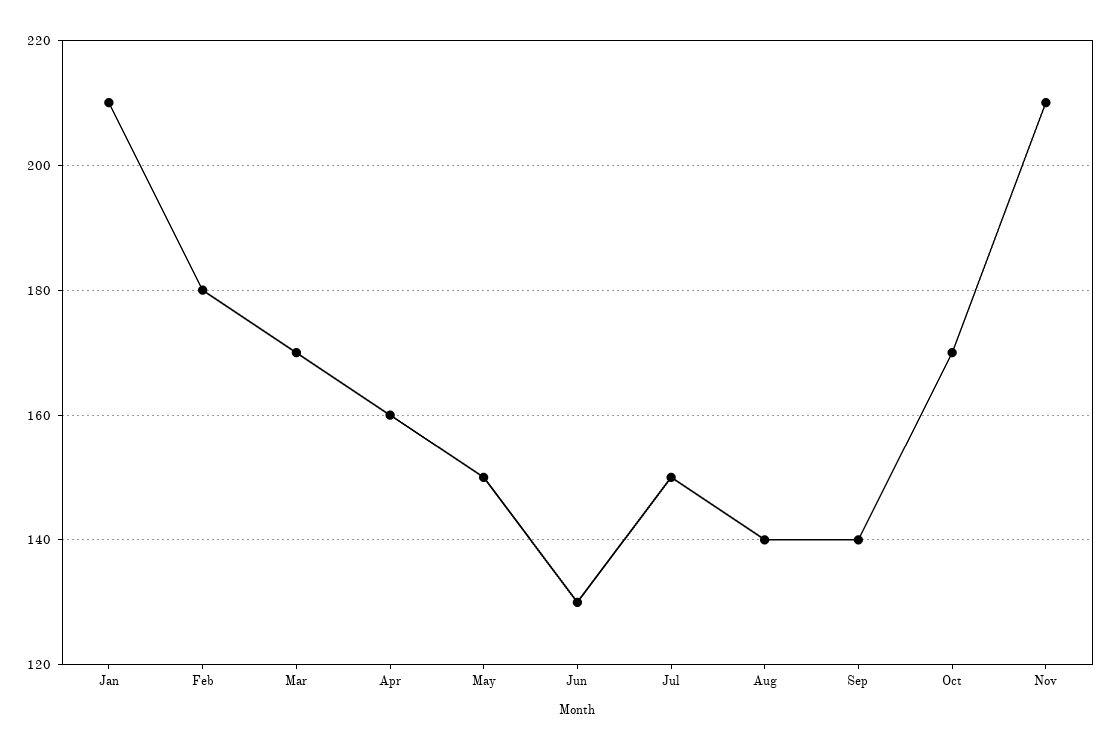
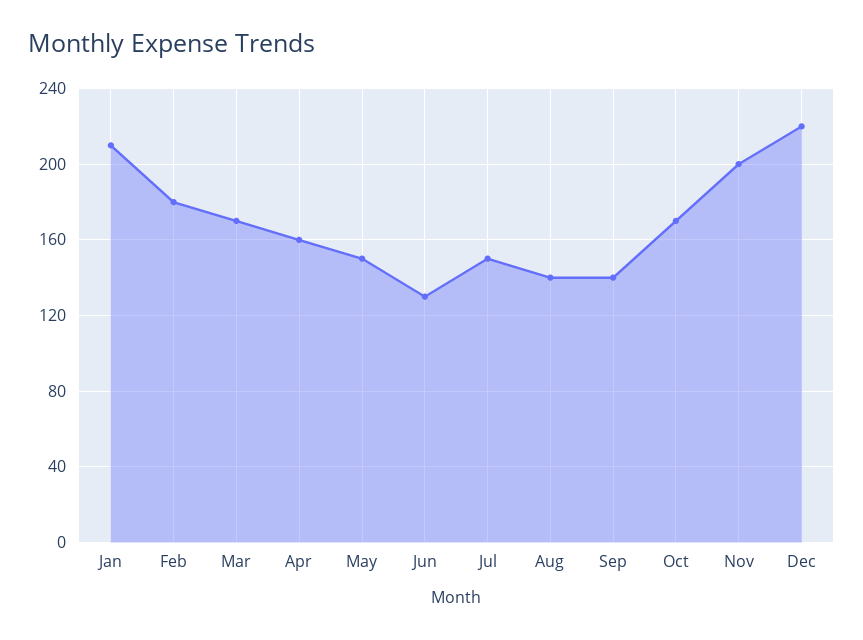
Nov: 210 -> 200
Dec: none -> 220

